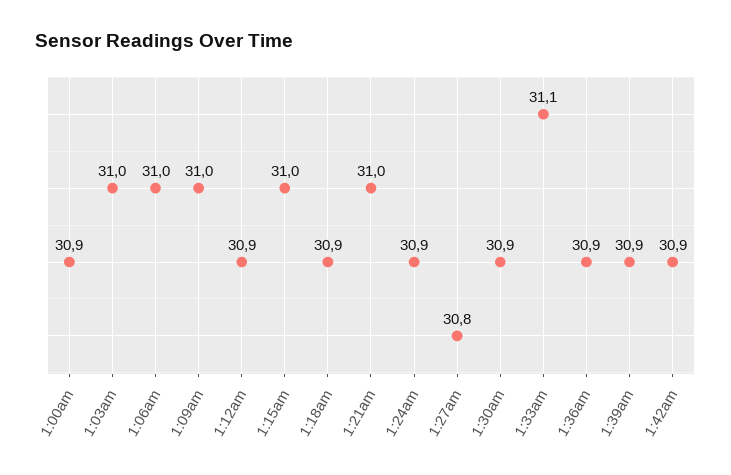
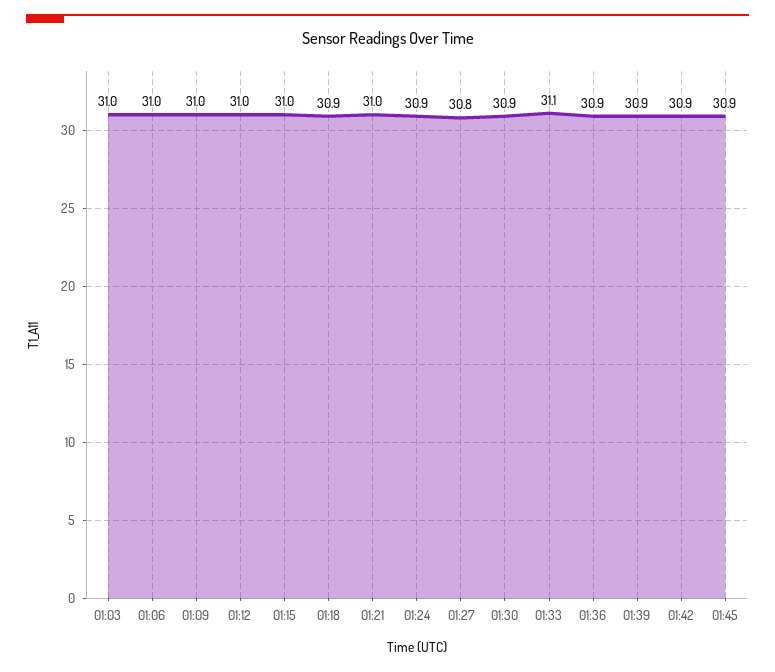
1:00am: 30.9 -> none
1:12am: 30.9 -> 31
01:45: none -> 30.9

